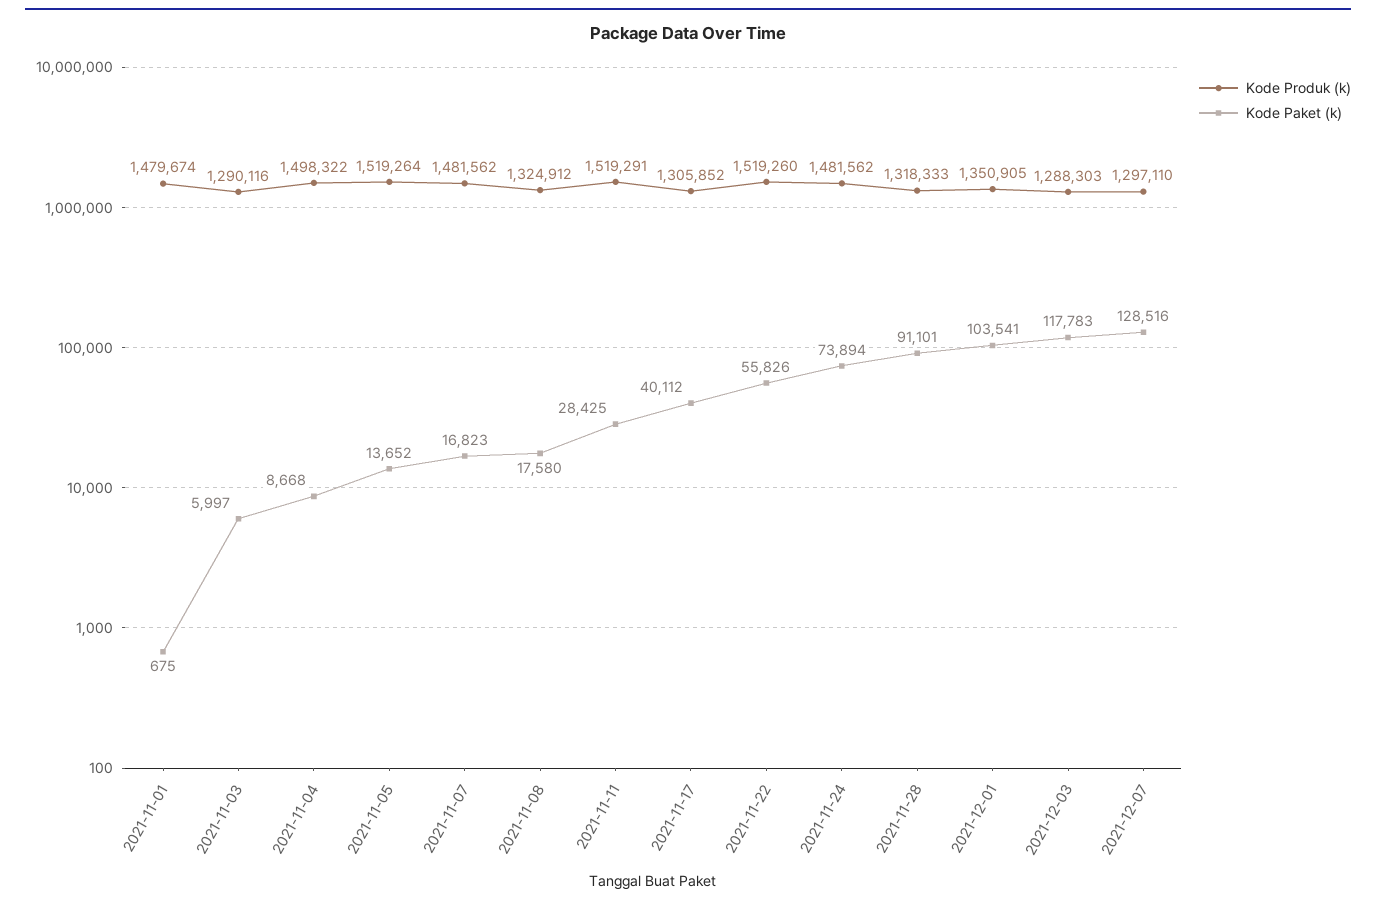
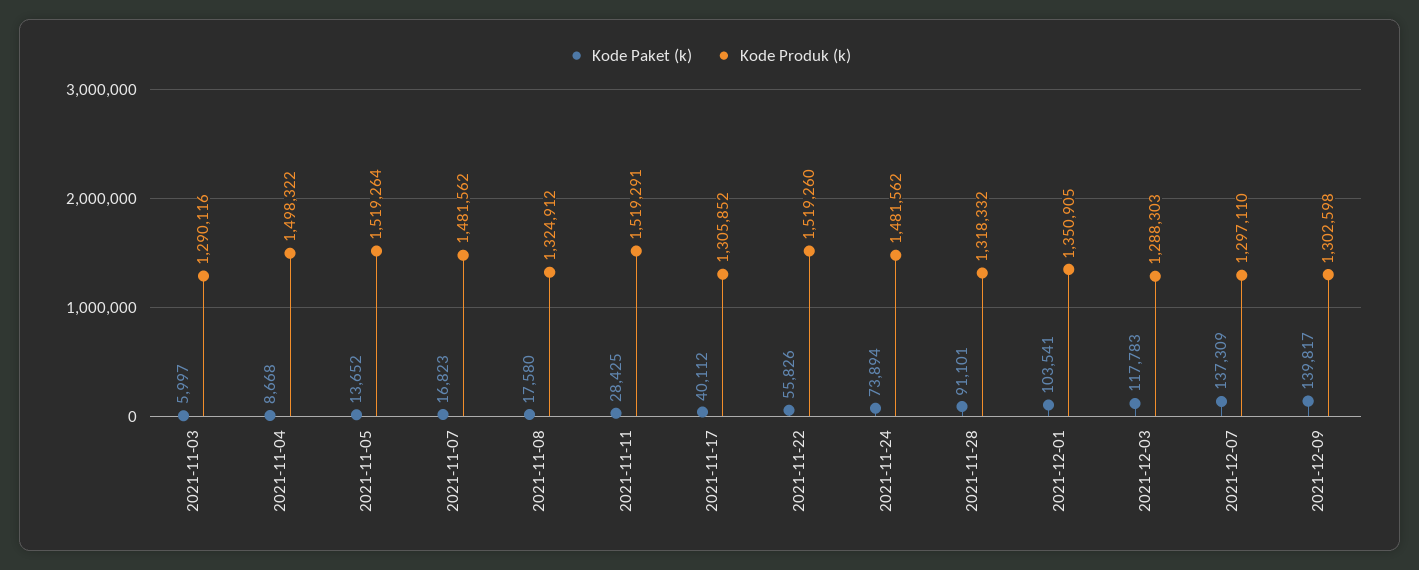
Kode Produk (k), 2021-11-01: 1479674 -> none
Kode Paket (k), 2021-11-01: 675 -> none
Kode Produk (k), 2021-11-28: 1318333 -> 1318332
Kode Paket (k), 2021-12-07: 128516 -> 137309
Kode Paket (k), 2021-12-09: none -> 139817
Kode Produk (k), 2021-12-09: none -> 1302598

